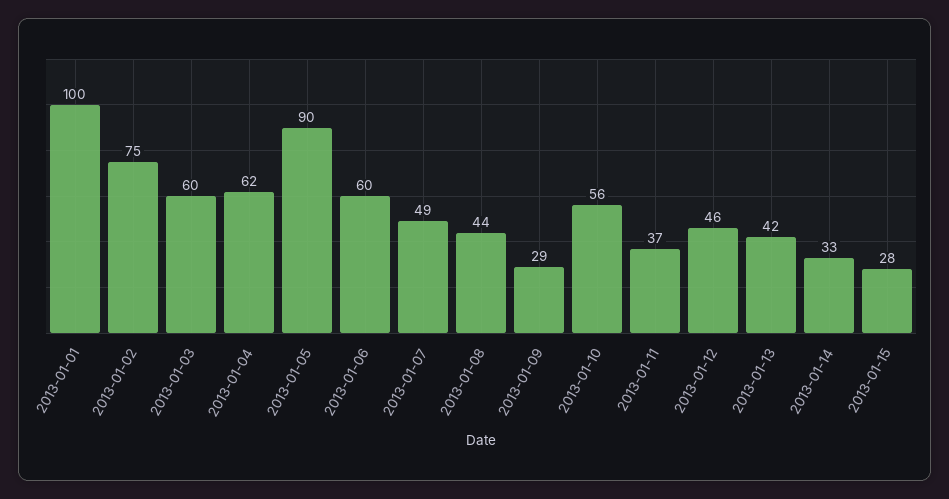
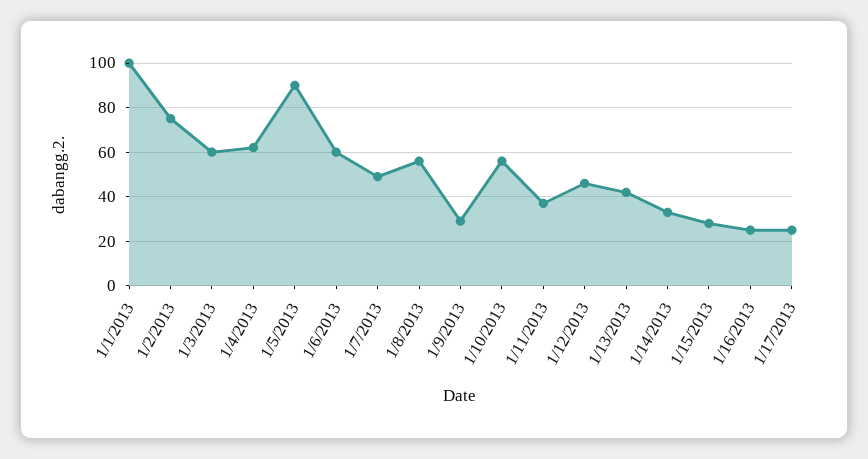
2013-01-08: 44 -> 55
1/16/2013: none -> 25
1/17/2013: none -> 25

